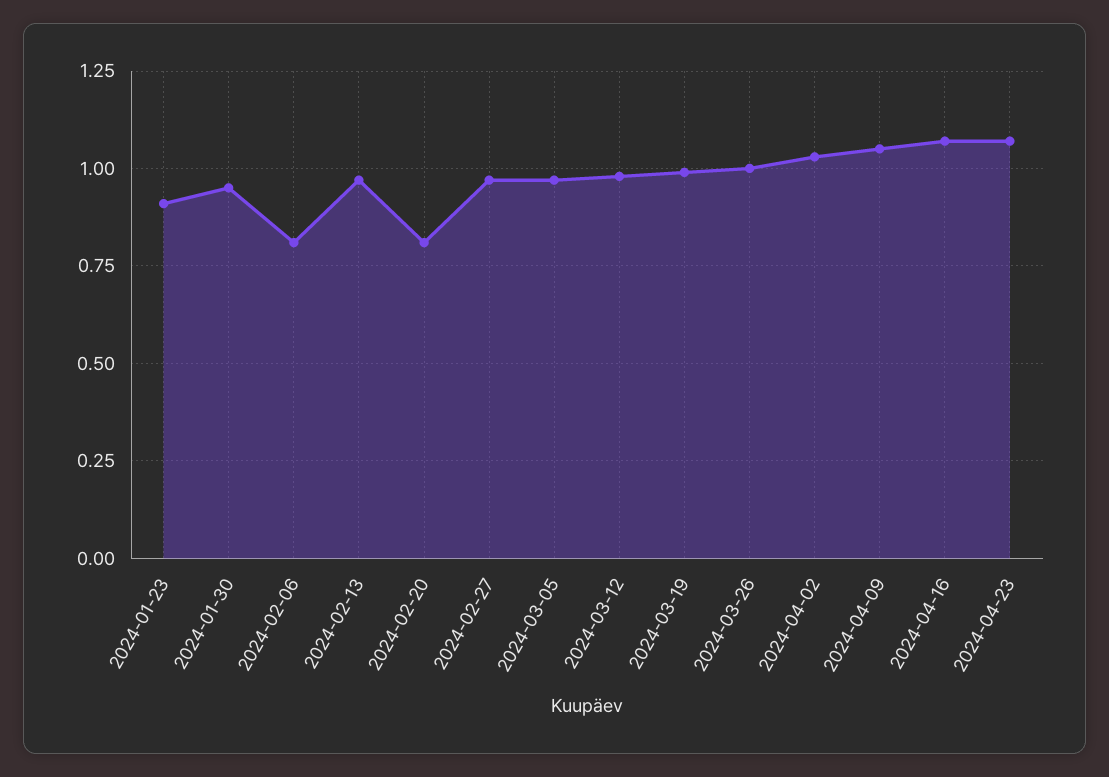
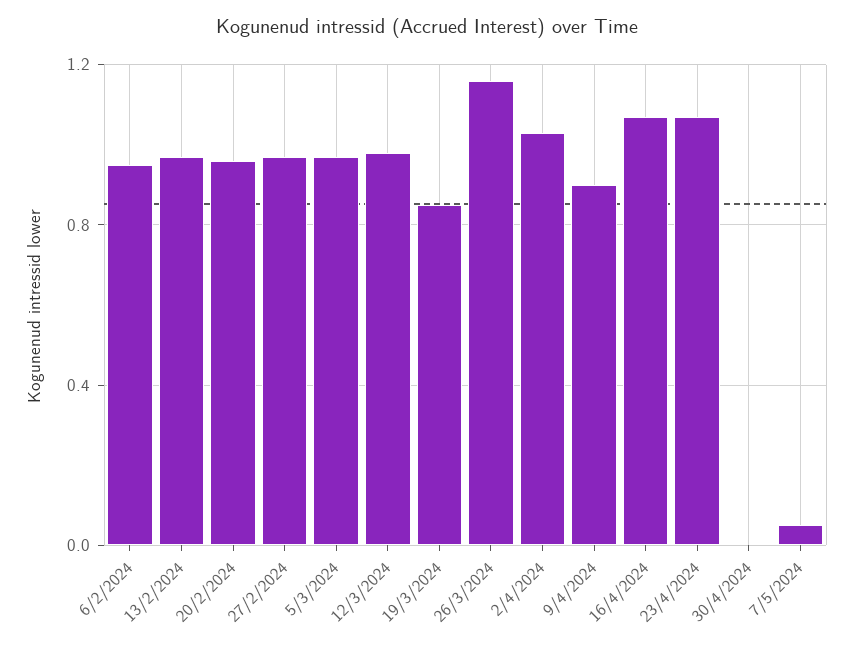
2024-01-23: 0.9 -> none
2024-01-30: 0.95 -> none
2024-02-06: 0.8 -> 0.95
2024-02-20: 0.8 -> 0.95
2024-03-19: 1 -> 0.85
2024-03-26: 1 -> 1.15
2024-04-09: 1.05 -> 0.9
30/4/2024: none -> 0
7/5/2024: none -> 0.05

